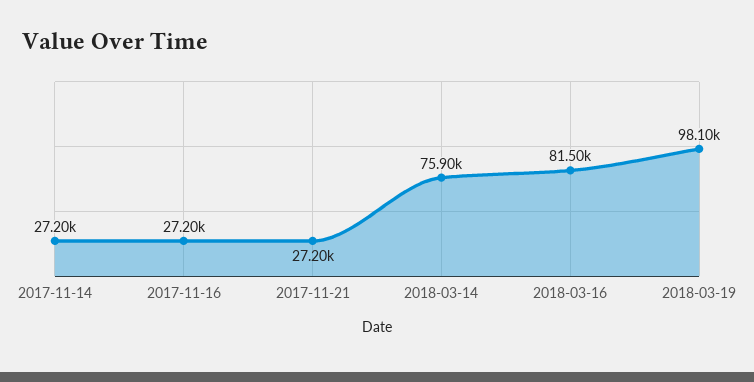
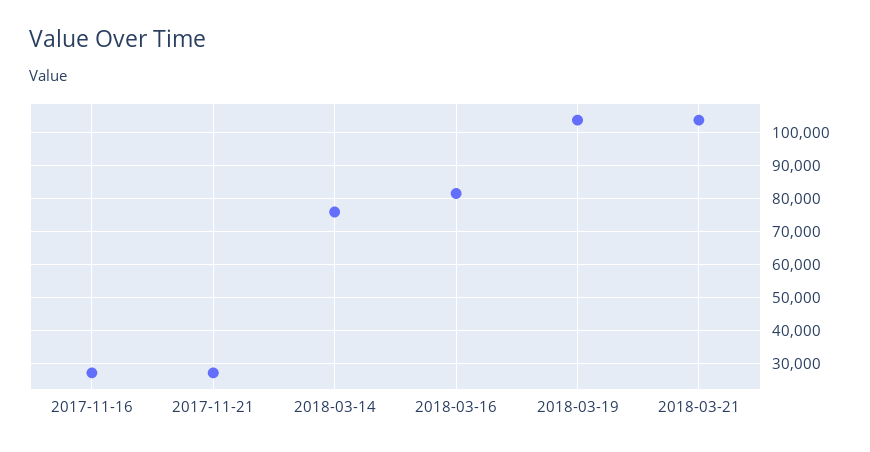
2017-11-14: 27200 -> none
2018-03-19: 98100 -> 104000
2018-03-21: none -> 104000

